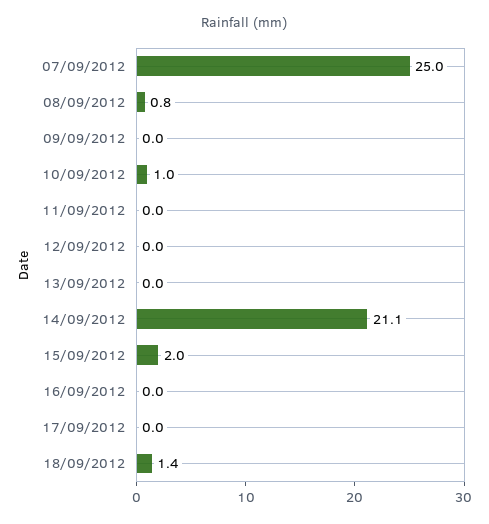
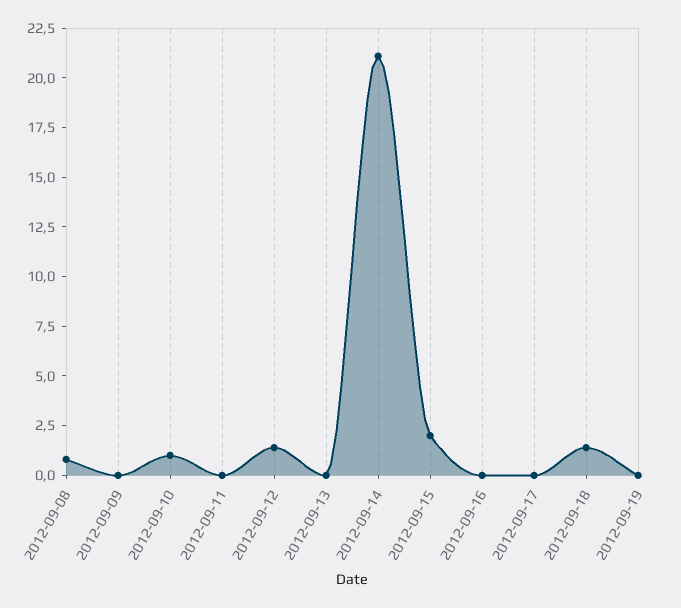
07/09/2012: 25 -> none
12/09/2012: 0 -> 1.5
2012-09-19: none -> 0

